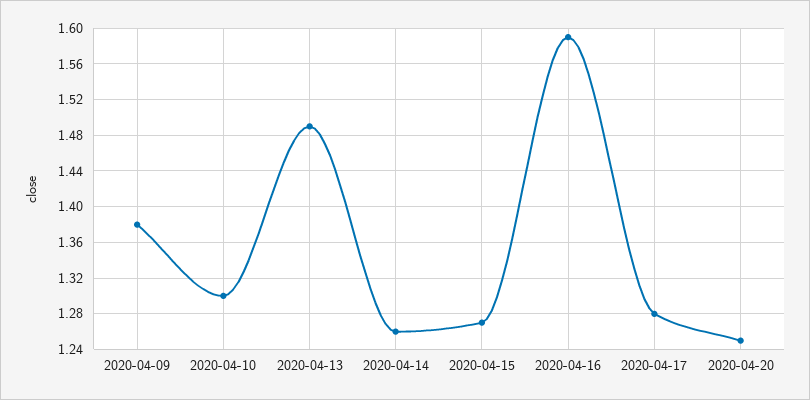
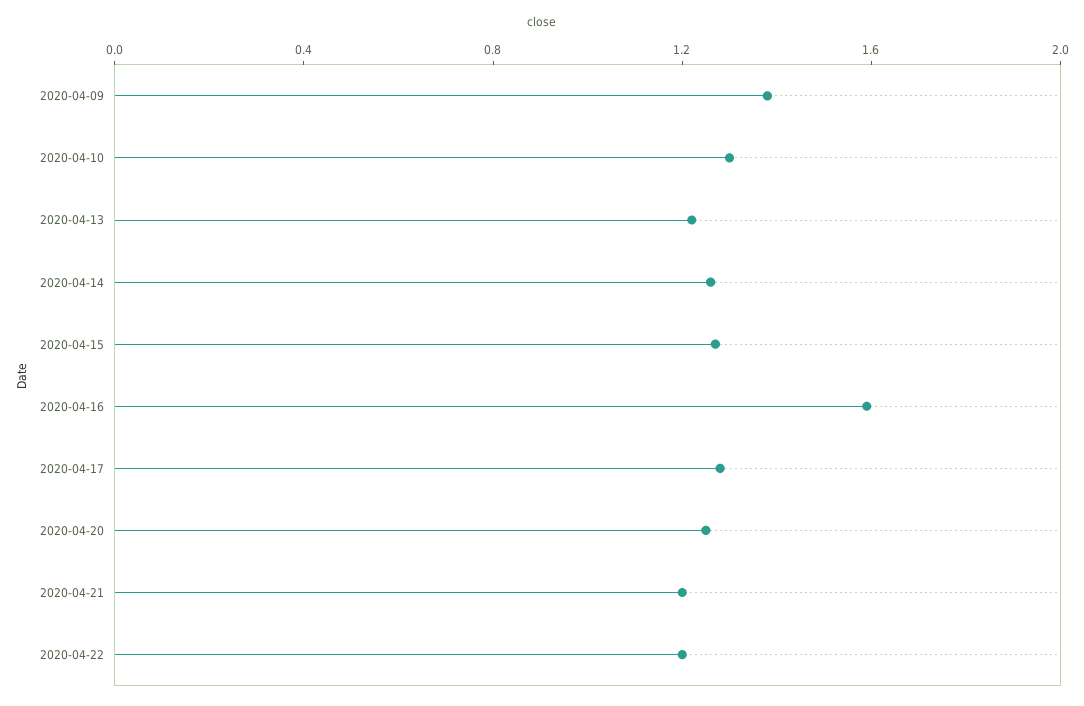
2020-04-13: 1.49 -> 1.2
2020-04-21: none -> 1.2
2020-04-22: none -> 1.2

